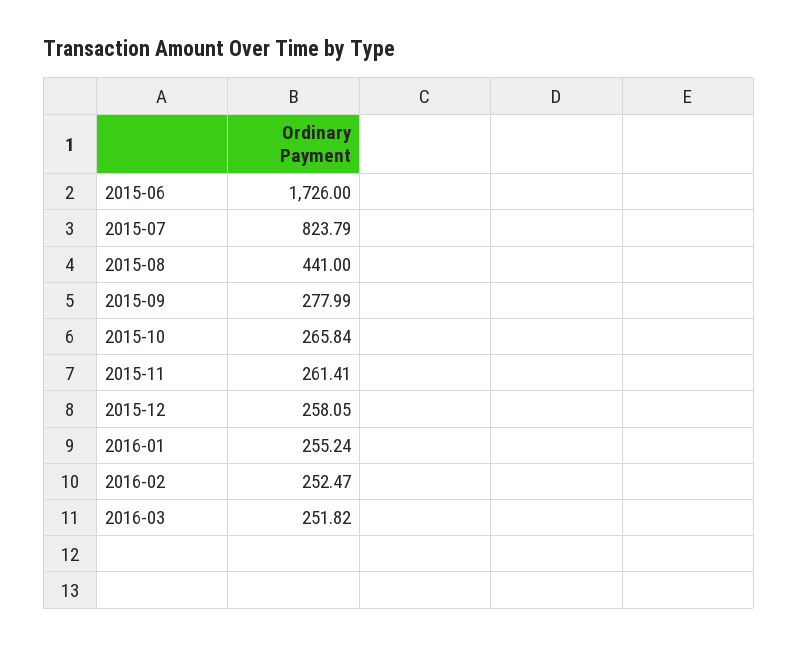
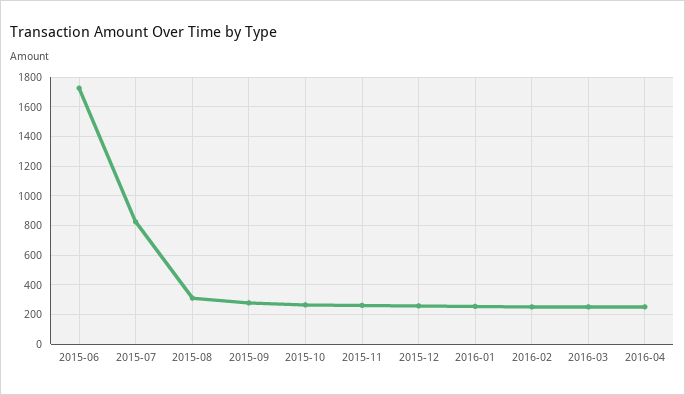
2015-08: 441 -> 300
2016-04: none -> 250

